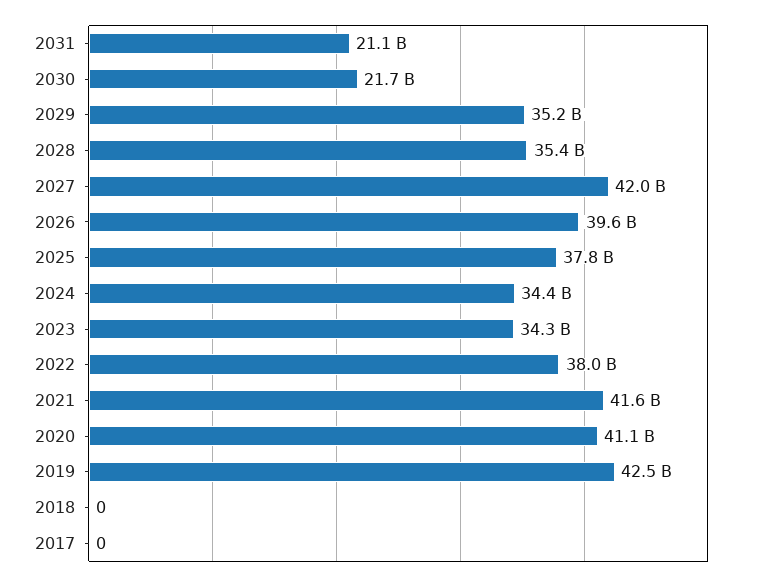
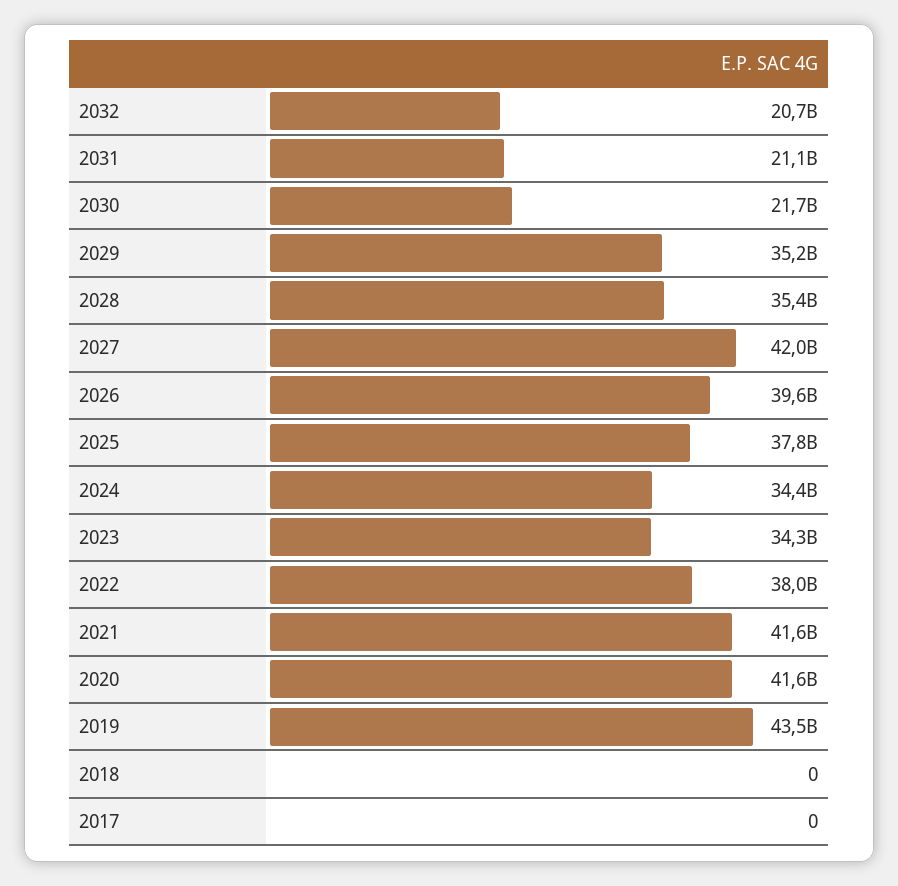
2020: 41100000000 -> 41600000000
2019: 42500000000 -> 43500000000
2032: none -> 20700000000

